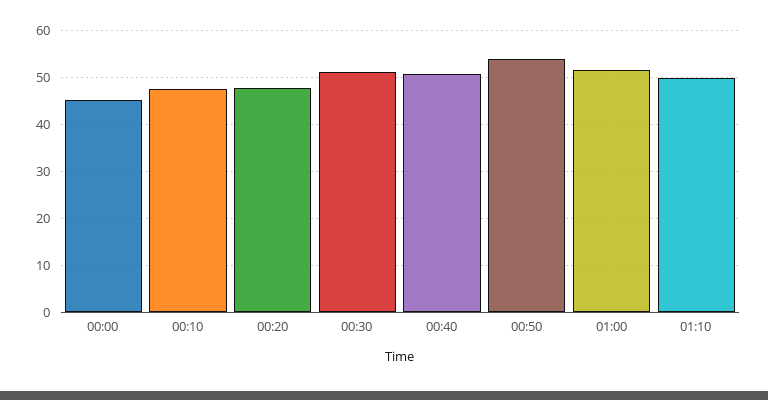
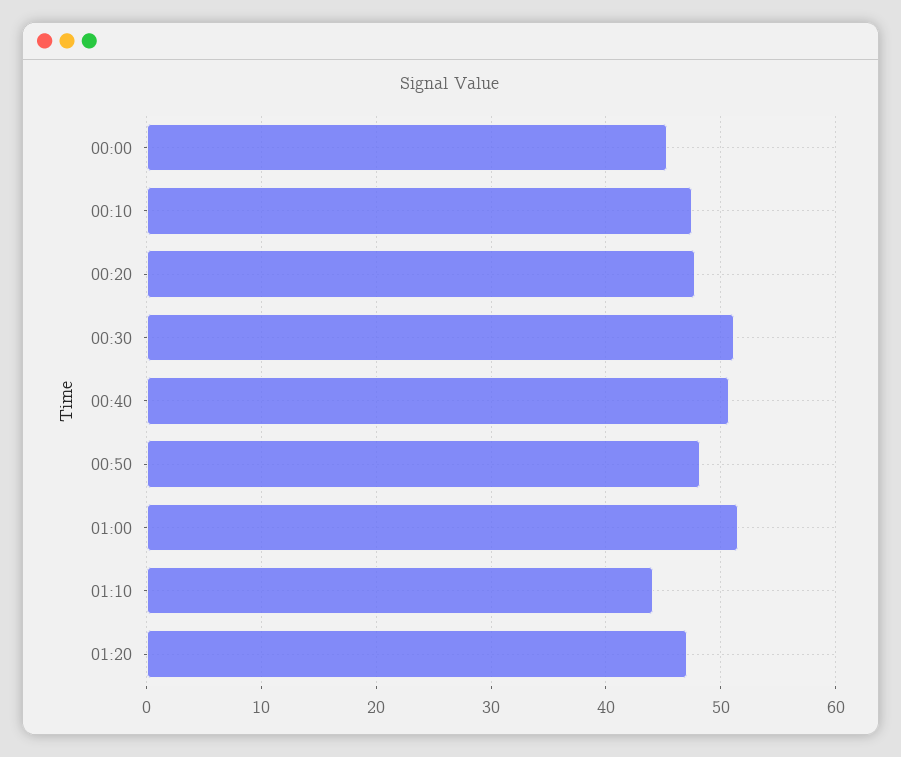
00:50: 54 -> 48
01:10: 50 -> 44
01:20: none -> 47

